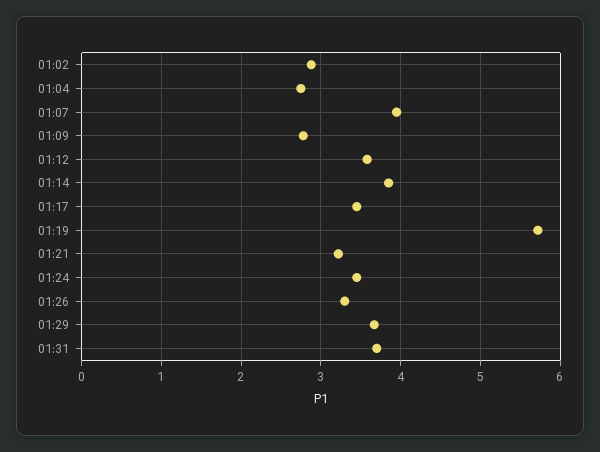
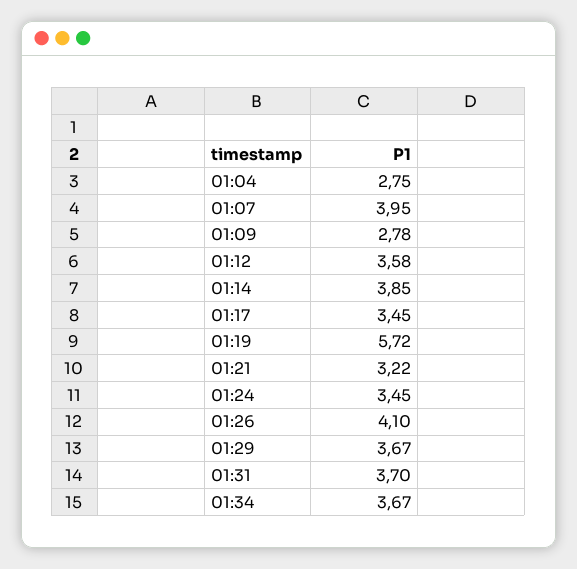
01:02: 2.9 -> none
01:26: 3.3 -> 4.1
01:34: none -> 3.67

